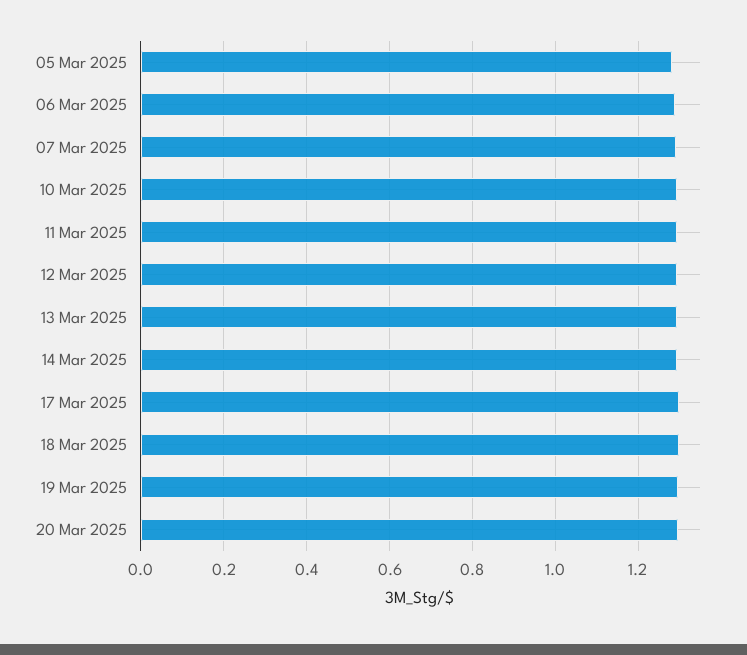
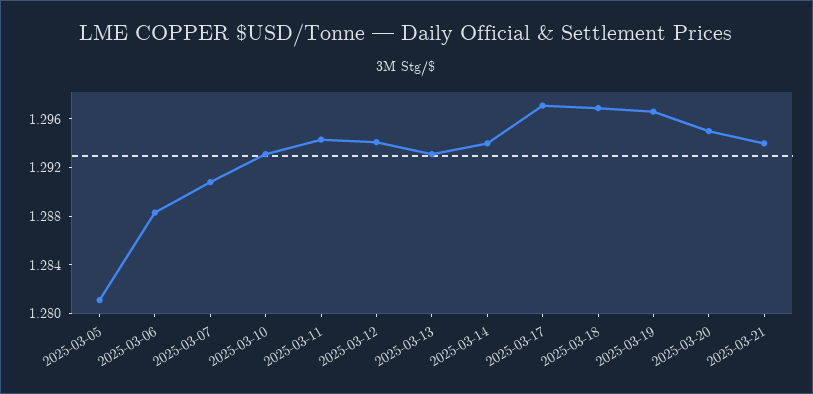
2025-03-21: none -> 1.294

